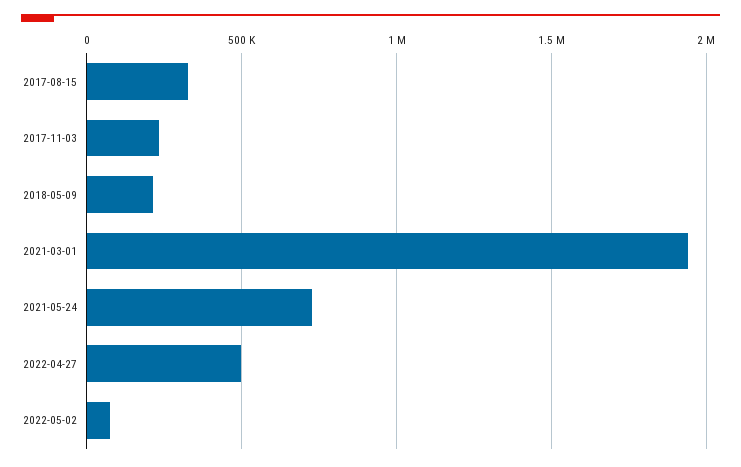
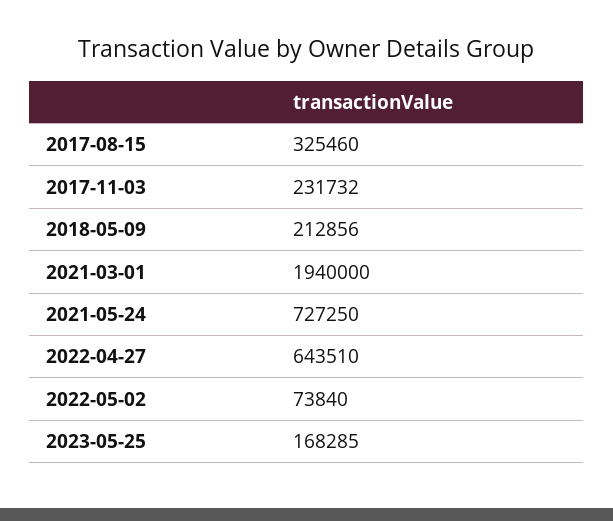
2022-04-27: 500000 -> 643510
2023-05-25: none -> 168285

